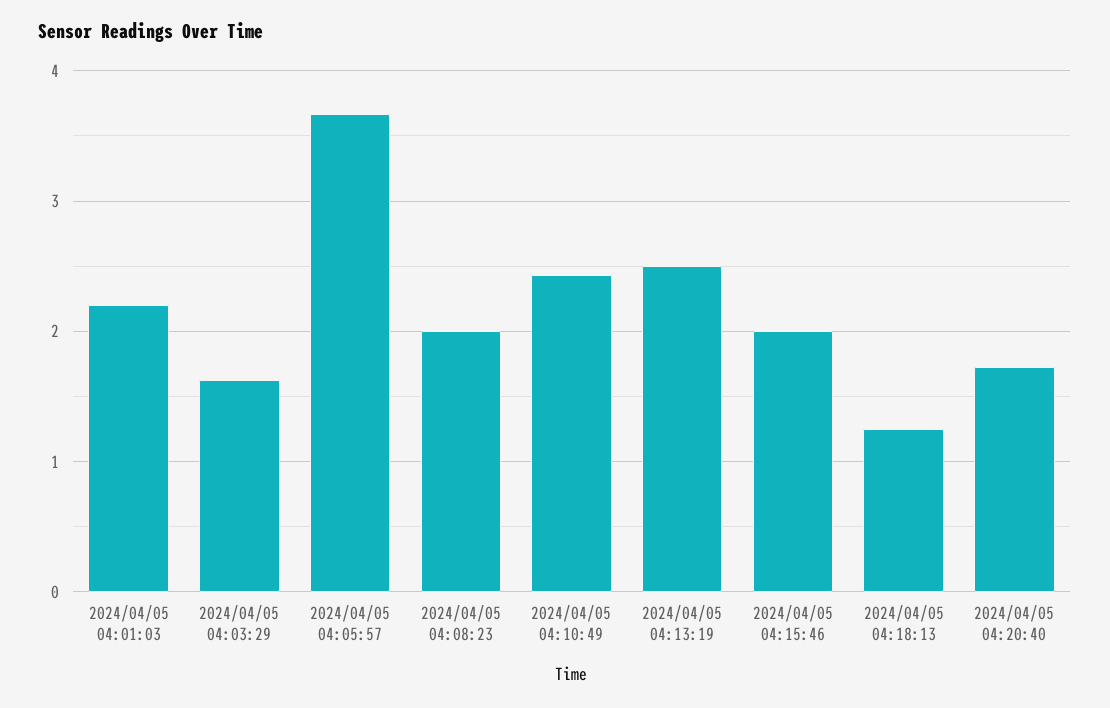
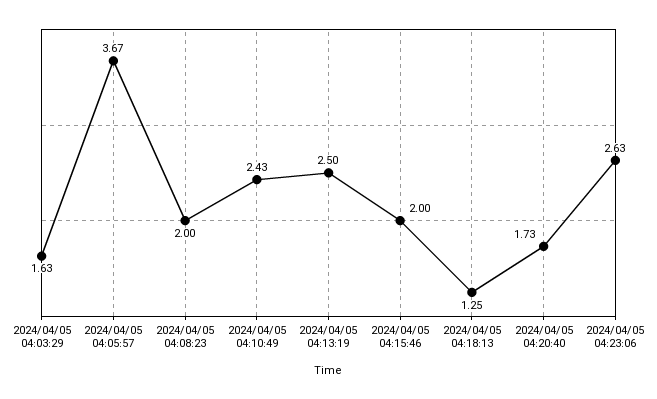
2024/04/05 04:01:03: 2.2 -> none
2024/04/05 04:23:06: none -> 2.63

